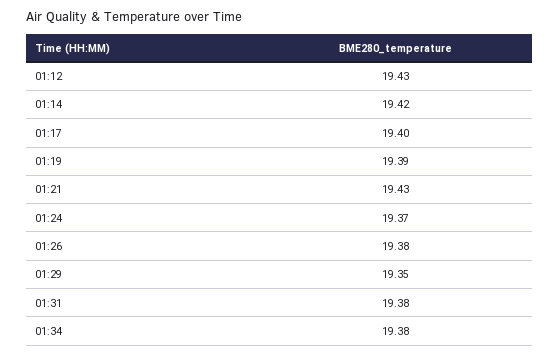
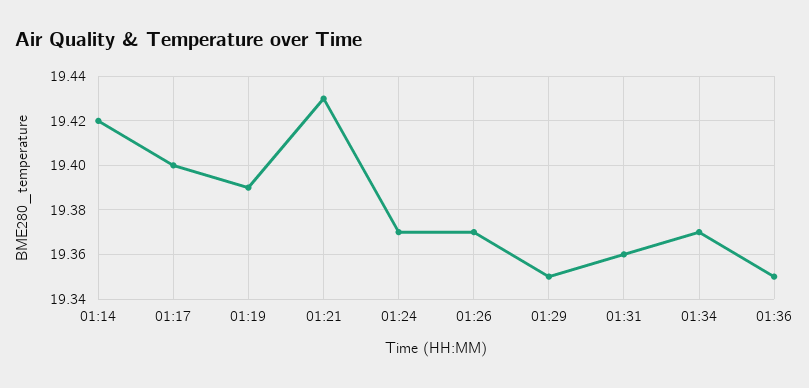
01:12: 19.43 -> none
01:26: 19.38 -> 19.37
01:31: 19.38 -> 19.36
01:34: 19.38 -> 19.37
01:36: none -> 19.35

